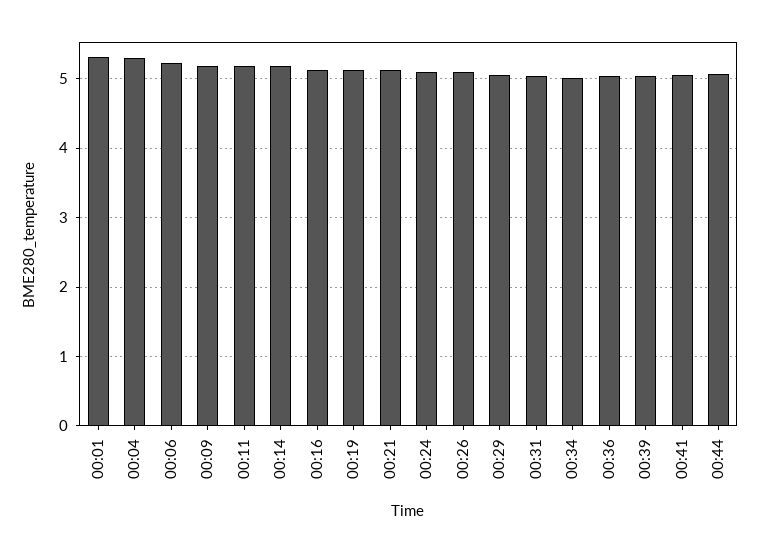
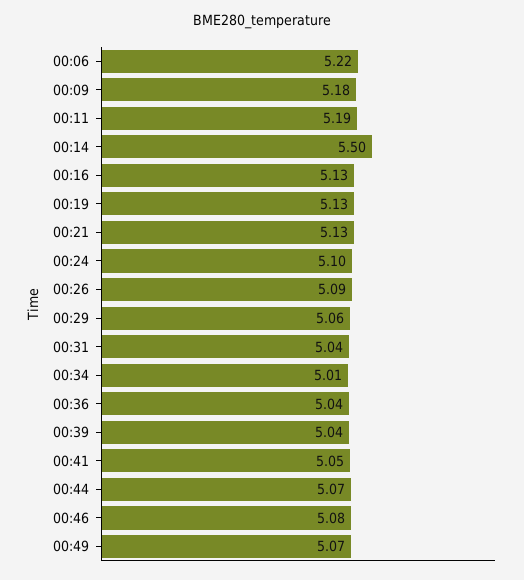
00:01: 5.3 -> none
00:04: 5.3 -> none
00:14: 5.2 -> 5.5
00:46: none -> 5.08
00:49: none -> 5.07

